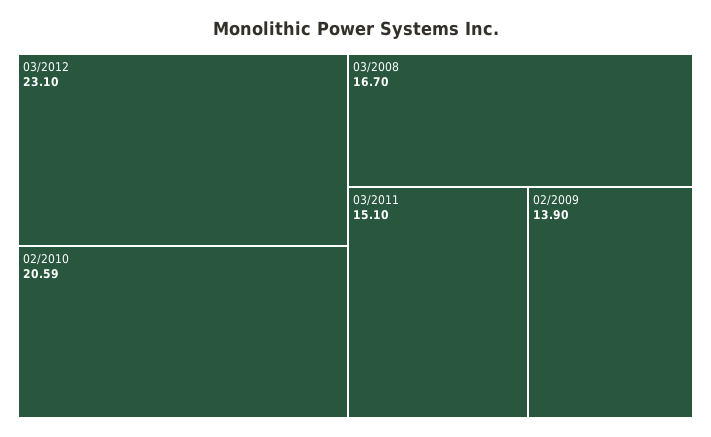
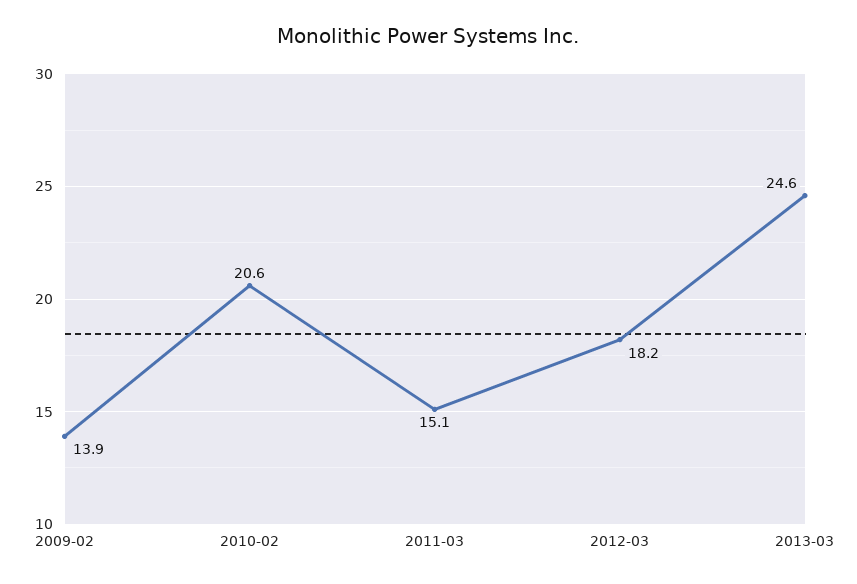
03/2012: 23.1 -> 18.2
03/2008: 16.7 -> none
2013-03: none -> 24.6

